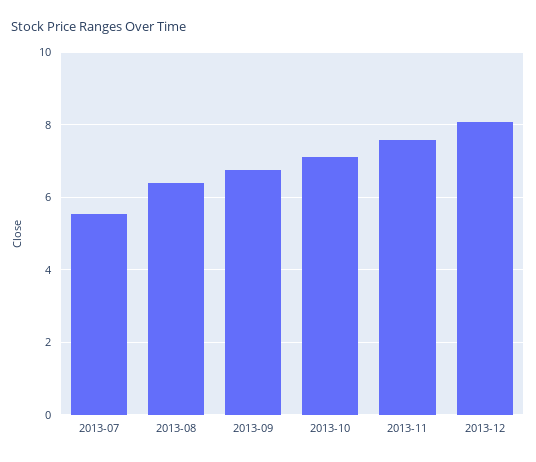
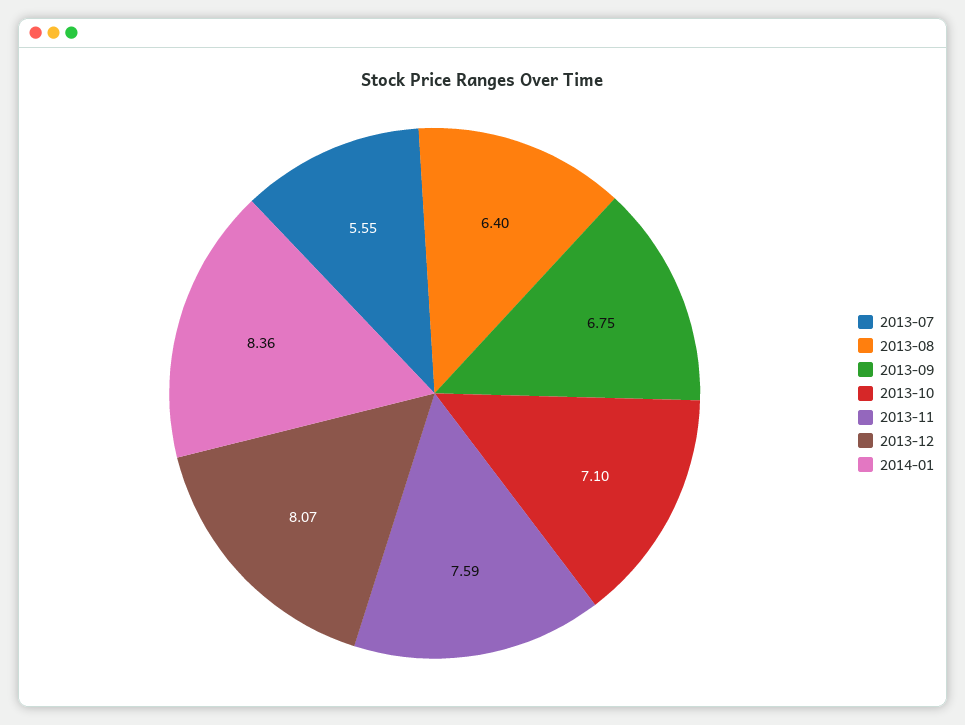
2014-01: none -> 8.36

